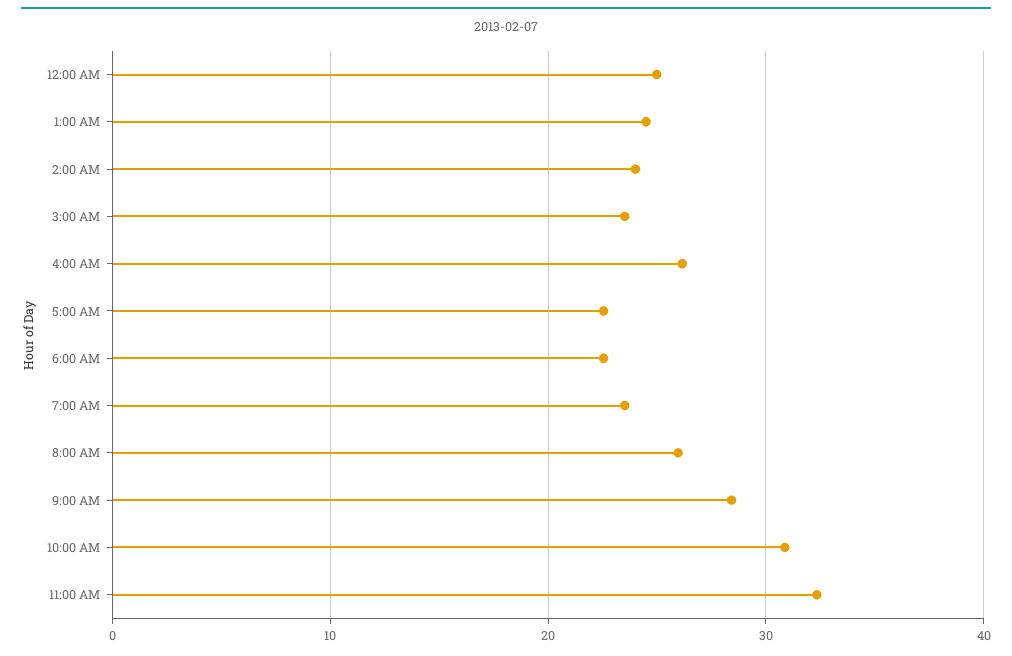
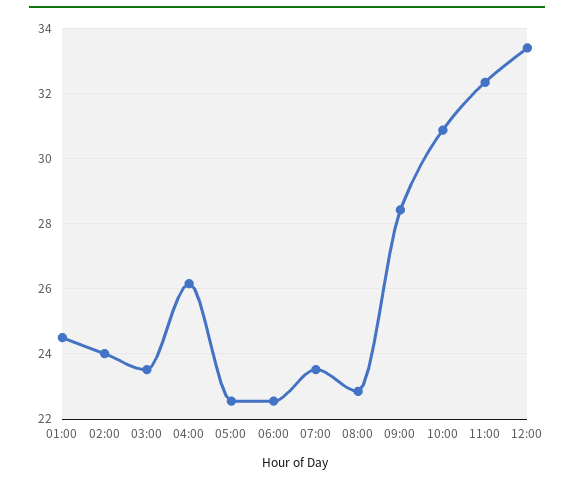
12:00 AM: 25 -> none
8:00 AM: 26 -> 22.8
12:00: none -> 33.4

